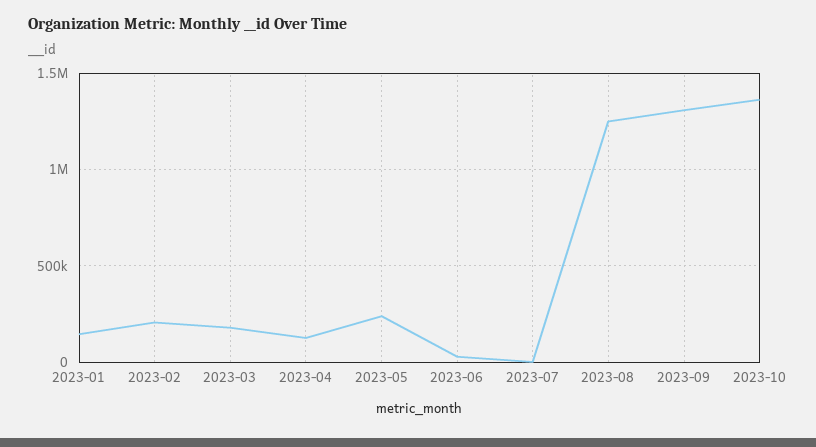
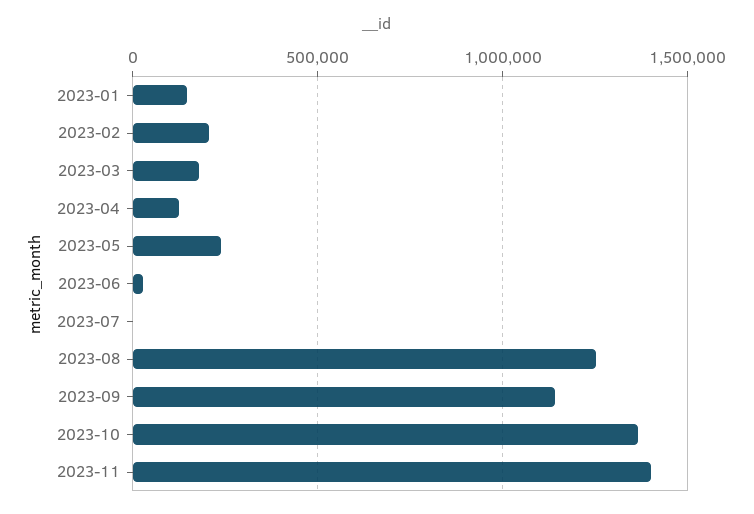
2023-09: 1300000 -> 1150000
2023-11: none -> 1400000

